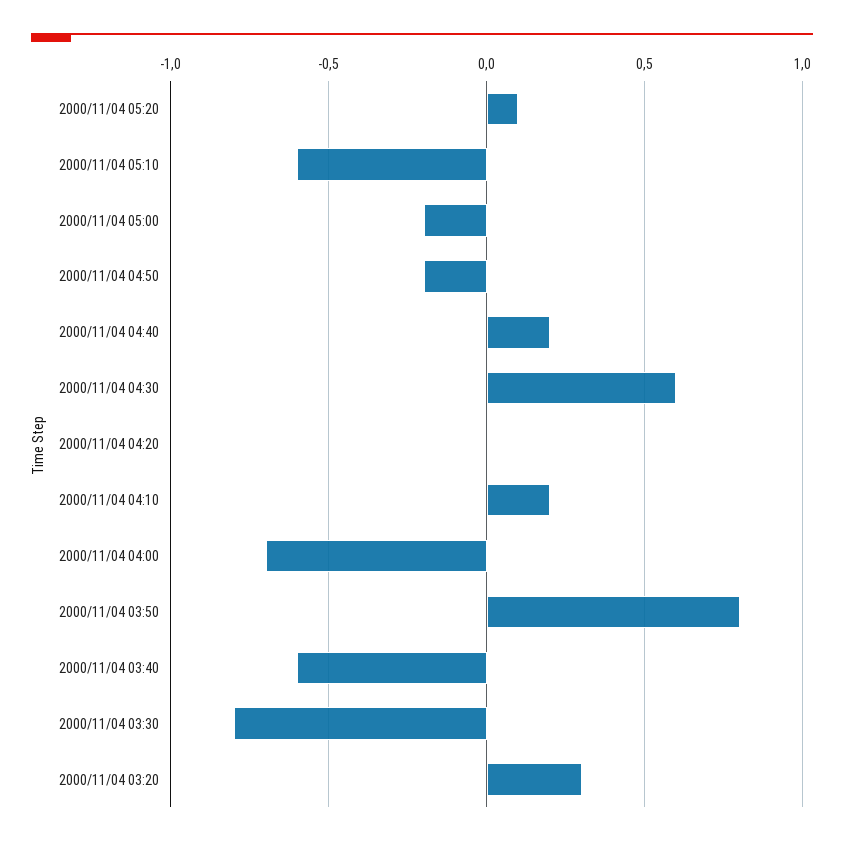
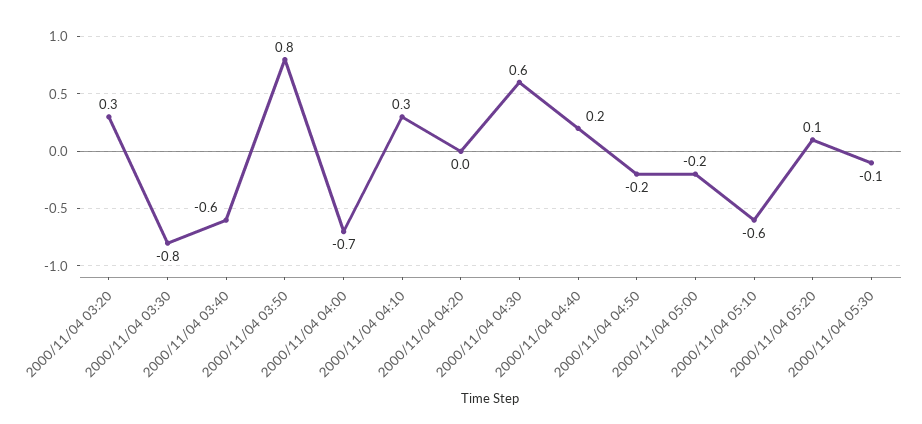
2000/11/04 04:10: 0.2 -> 0.3
2000/11/04 05:30: none -> -0.1

